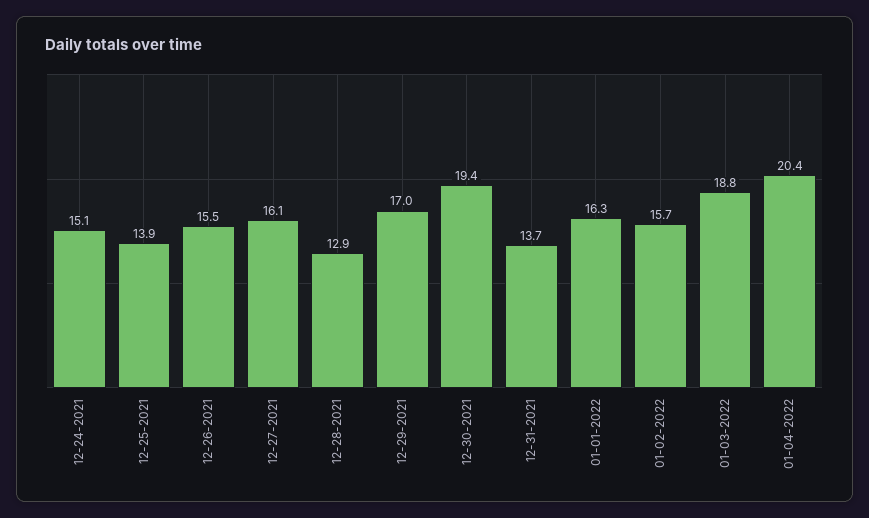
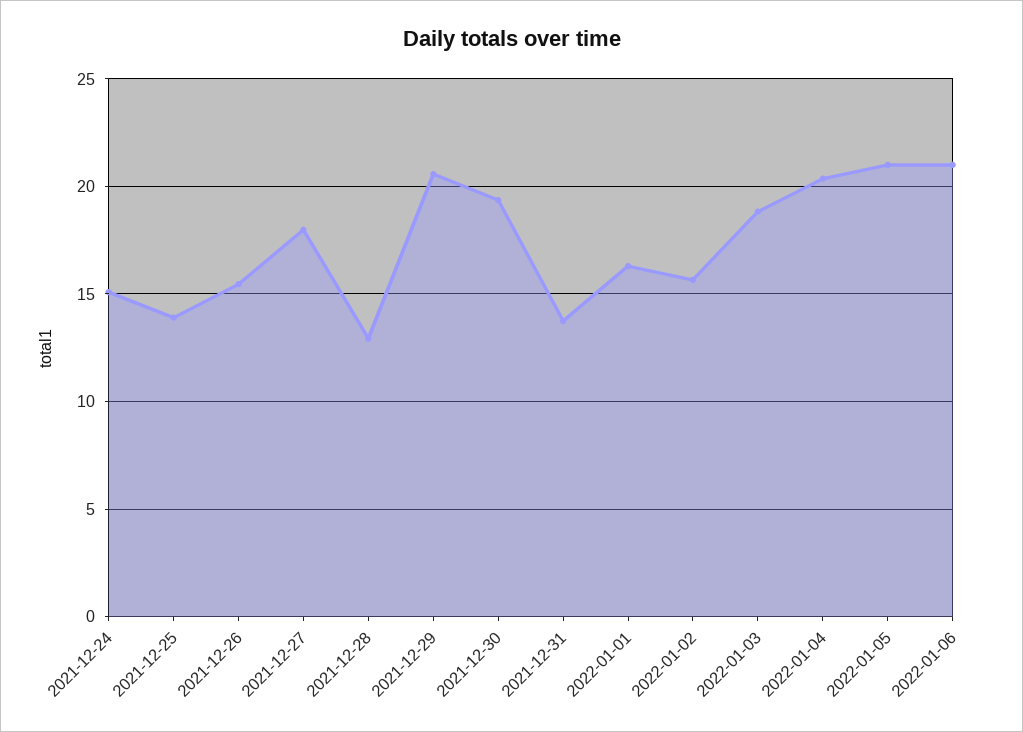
12-27-2021: 16.1 -> 18
12-29-2021: 17 -> 20.5
2022-01-05: none -> 21
2022-01-06: none -> 21

